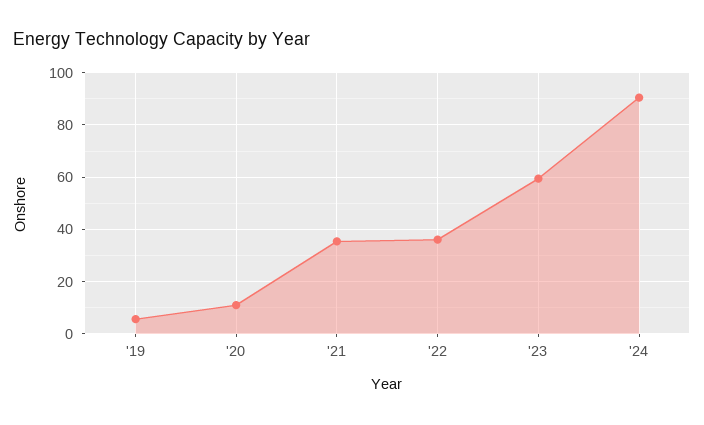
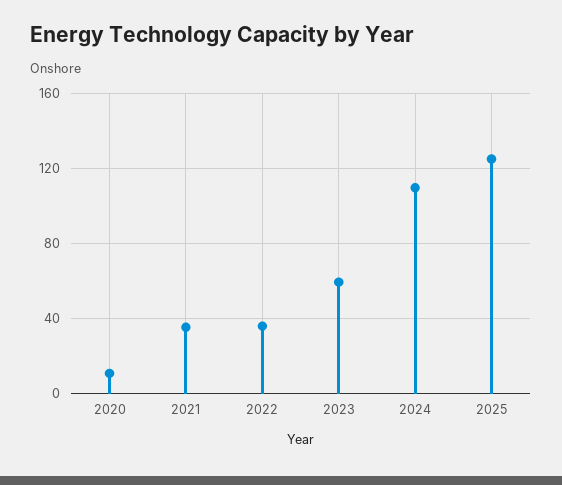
'19: 5 -> none
'24: 90 -> 110
2025: none -> 125

